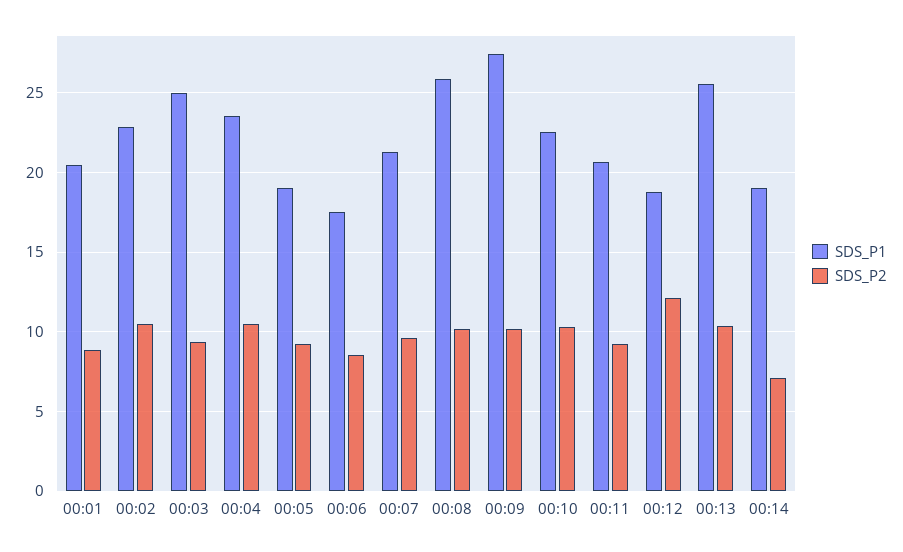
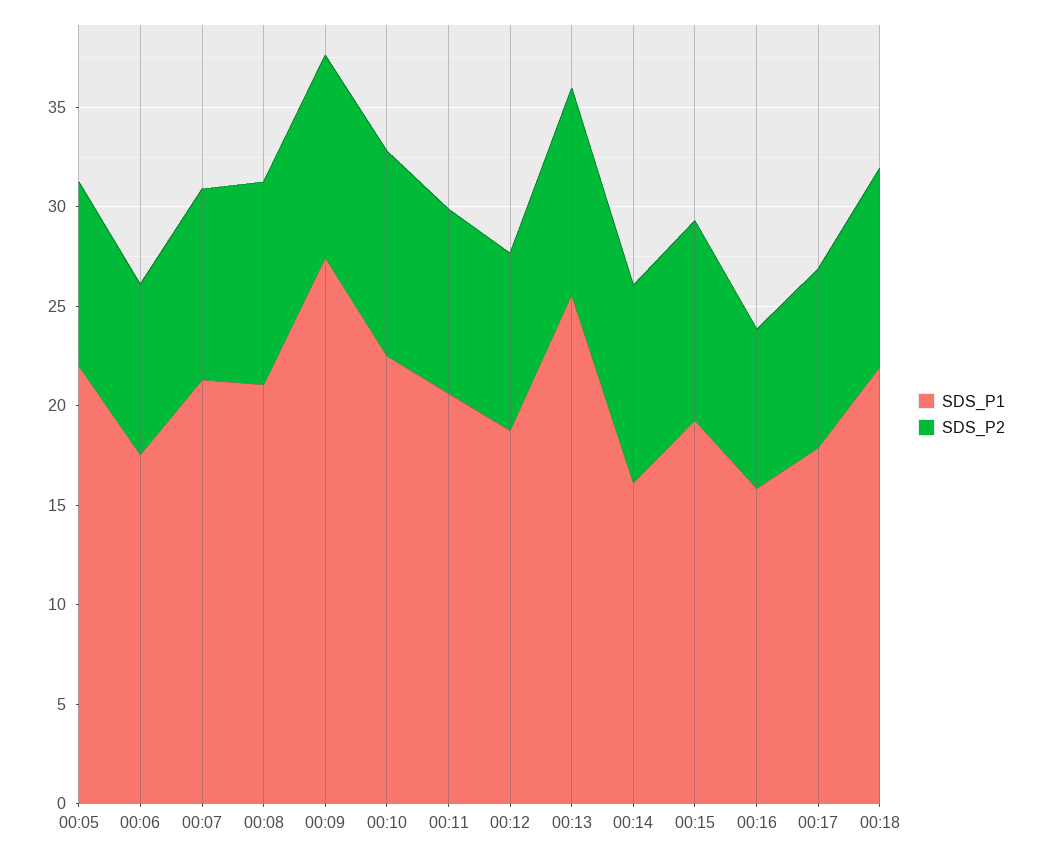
SDS_P1, 00:01: 20.5 -> none
SDS_P2, 00:01: 9 -> none
SDS_P1, 00:02: 23 -> none
SDS_P2, 00:02: 10.5 -> none
SDS_P1, 00:03: 25 -> none
SDS_P2, 00:03: 9.5 -> none
SDS_P1, 00:04: 23.5 -> none
SDS_P2, 00:04: 10.5 -> none
SDS_P1, 00:05: 19 -> 22
SDS_P1, 00:08: 26 -> 21
SDS_P2, 00:12: 12 -> 9
SDS_P1, 00:14: 19 -> 16
SDS_P2, 00:14: 7 -> 10
SDS_P1, 00:15: none -> 19
SDS_P2, 00:15: none -> 10
SDS_P1, 00:16: none -> 16
SDS_P2, 00:16: none -> 8
SDS_P1, 00:17: none -> 18
SDS_P2, 00:17: none -> 9
SDS_P1, 00:18: none -> 22
SDS_P2, 00:18: none -> 10

